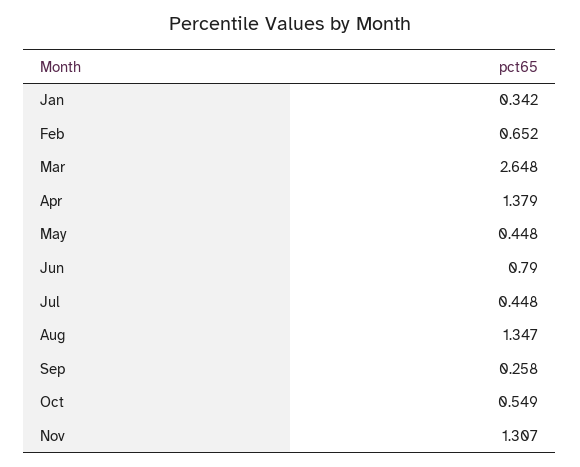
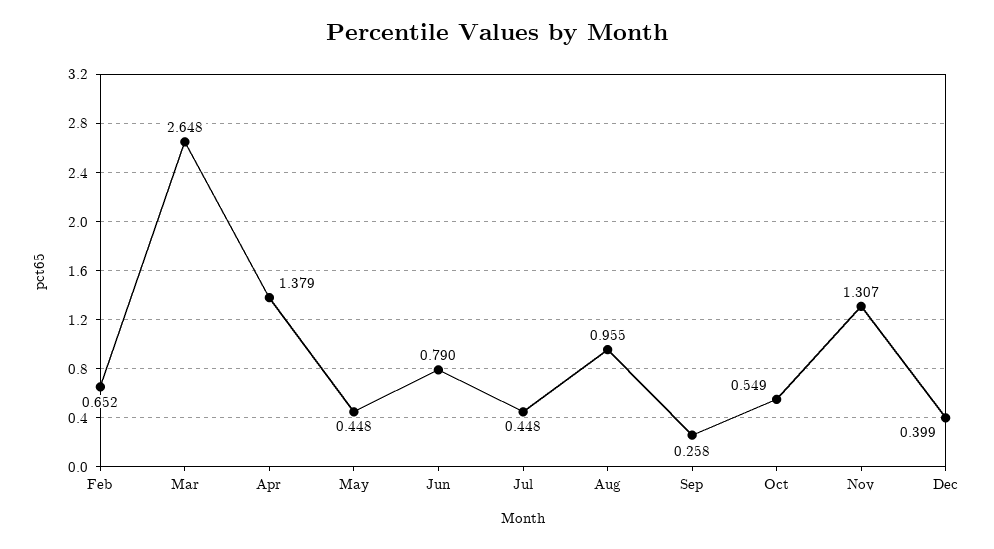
Jan: 0.342 -> none
Aug: 1.347 -> 0.955
Dec: none -> 0.399

